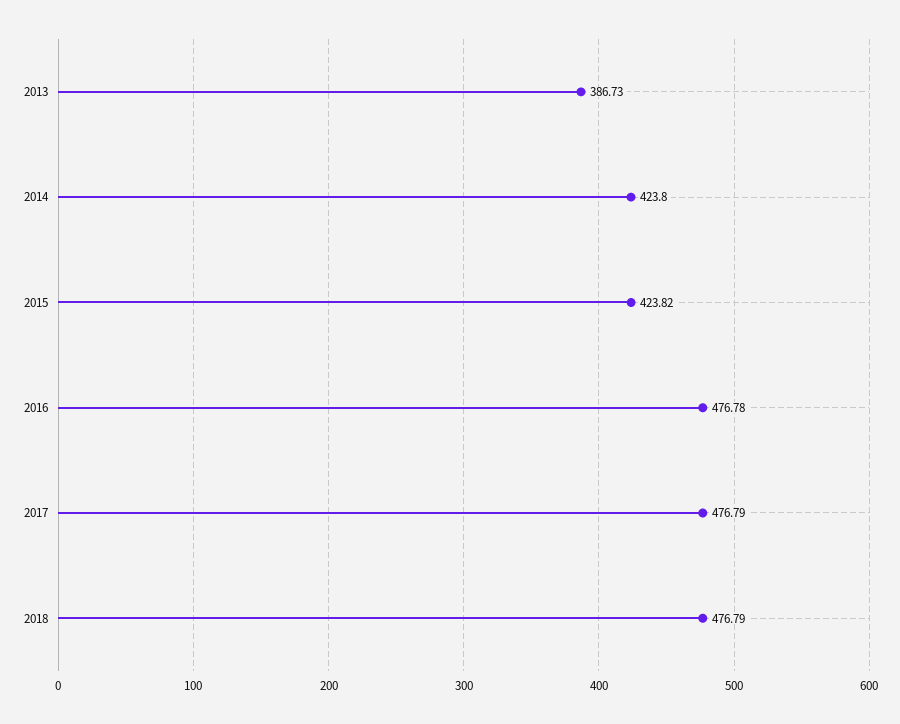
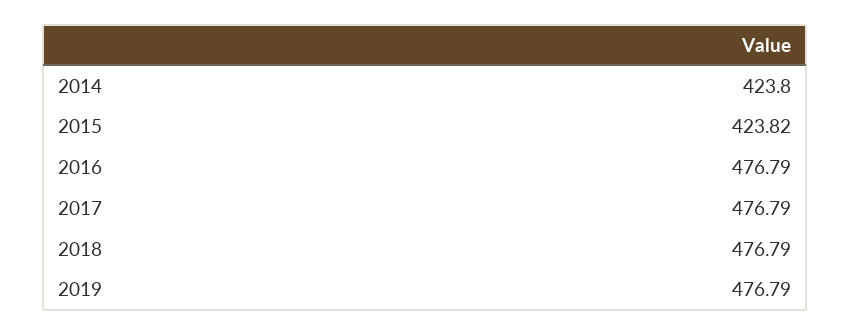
2013: 386.73 -> none
2016: 476.78 -> 476.79
2019: none -> 476.79

